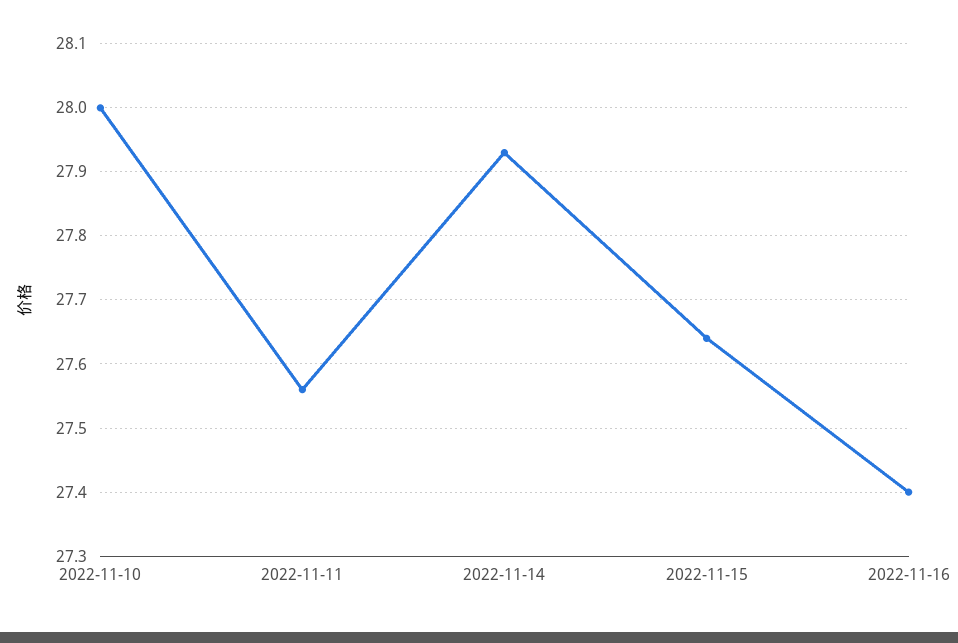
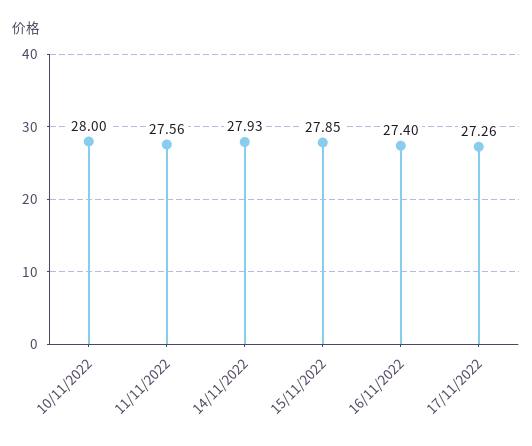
2022-11-15: 27.64 -> 27.85
17/11/2022: none -> 27.26

